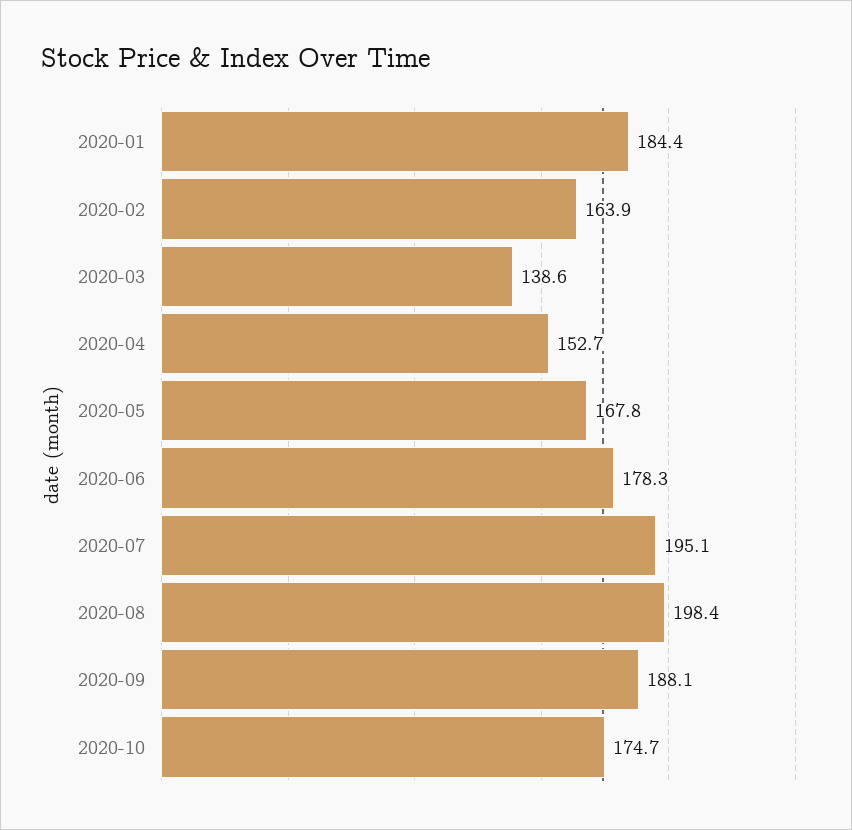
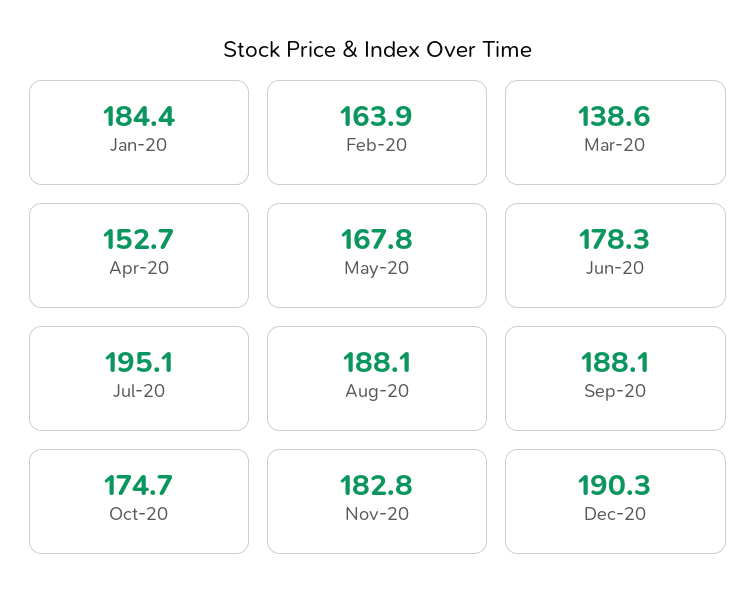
2020-08: 198.4 -> 188.1
Nov-20: none -> 182.8
Dec-20: none -> 190.3

